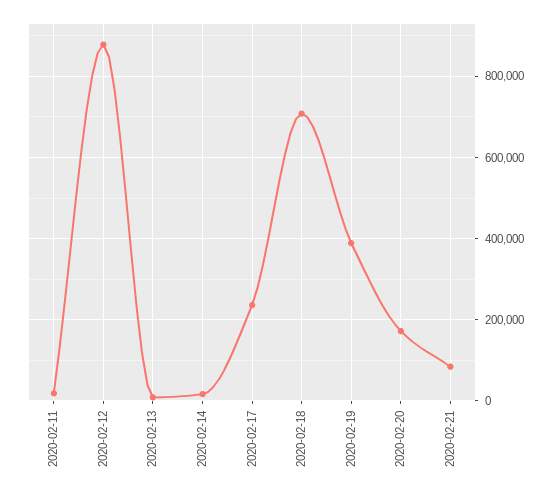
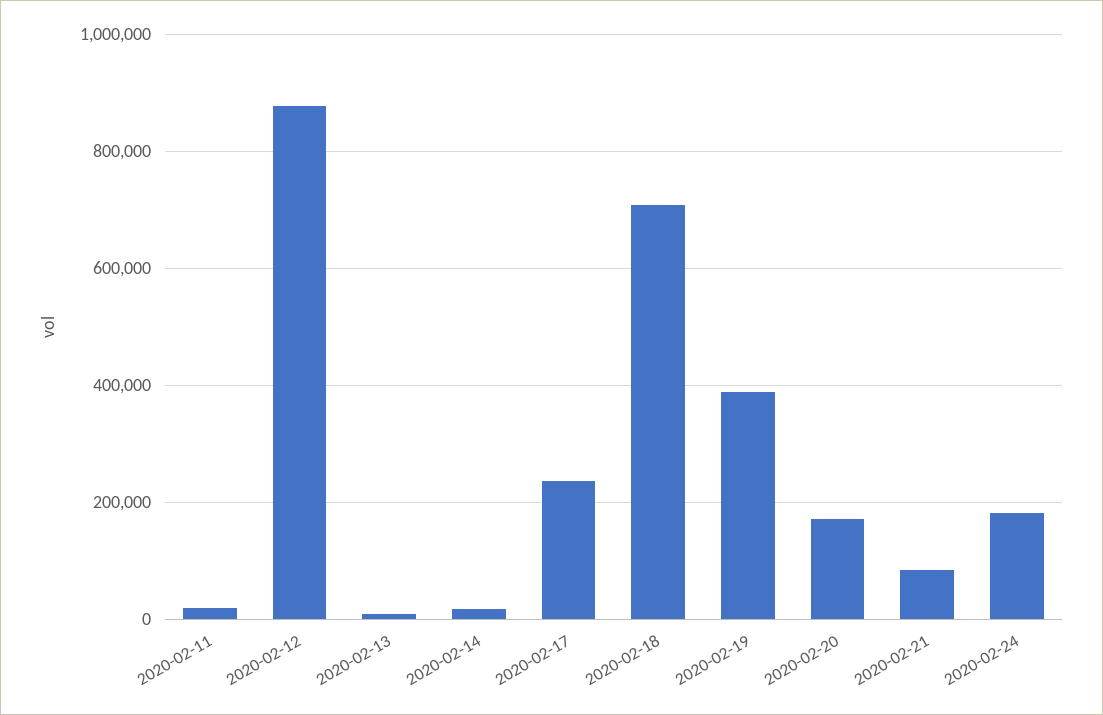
2020-02-24: none -> 180000

